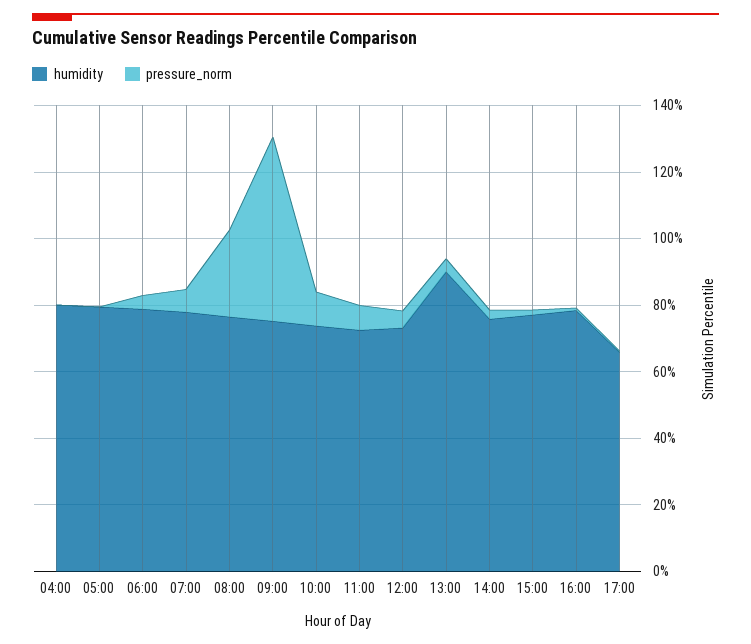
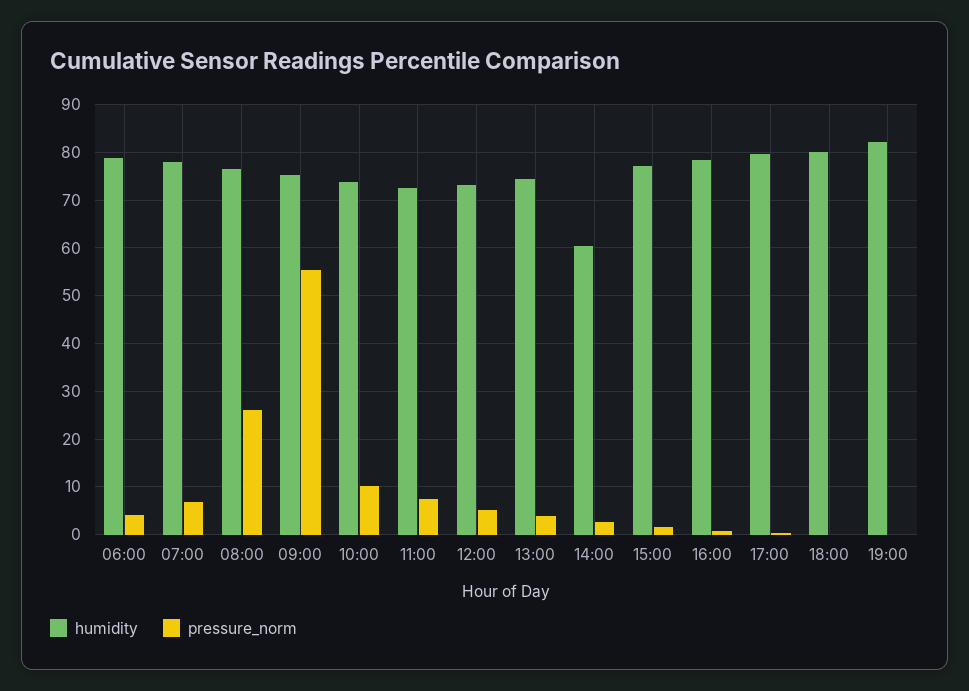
humidity, 04:00: 80 -> none
pressure_norm, 04:00: 0 -> none
humidity, 05:00: 80 -> none
pressure_norm, 05:00: 0 -> none
humidity, 13:00: 90 -> 74
humidity, 14:00: 75 -> 60
humidity, 17:00: 65 -> 80
humidity, 18:00: none -> 80
pressure_norm, 18:00: none -> 0
humidity, 19:00: none -> 82
pressure_norm, 19:00: none -> 0

